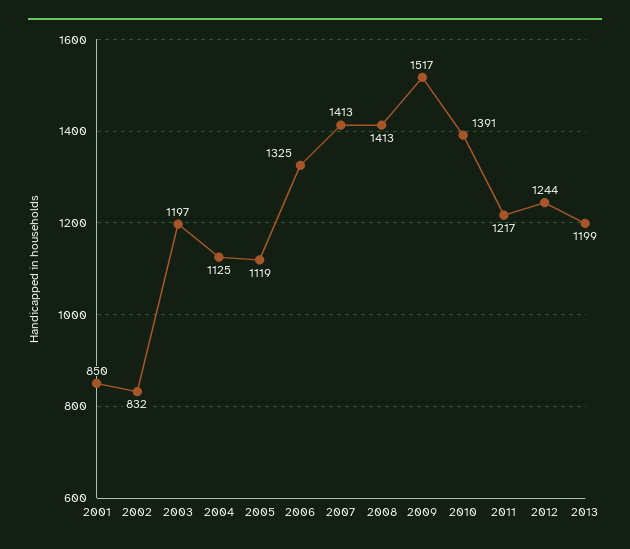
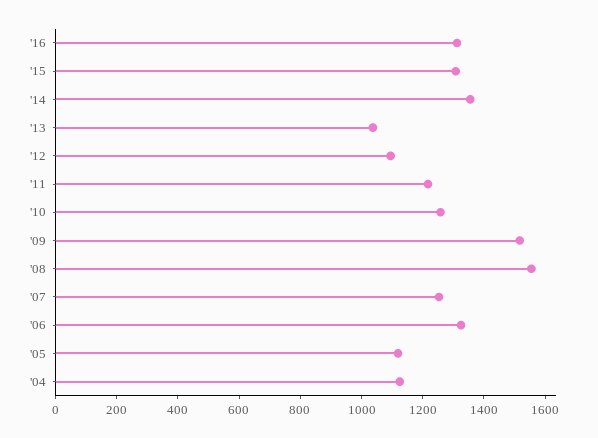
2001: 850 -> none
2002: 832 -> none
2003: 1197 -> none
2007: 1413 -> 1250
2008: 1413 -> 1550
2010: 1391 -> 1250
2012: 1244 -> 1100
2013: 1199 -> 1050
'16: none -> 1300
'15: none -> 1300
'14: none -> 1350

